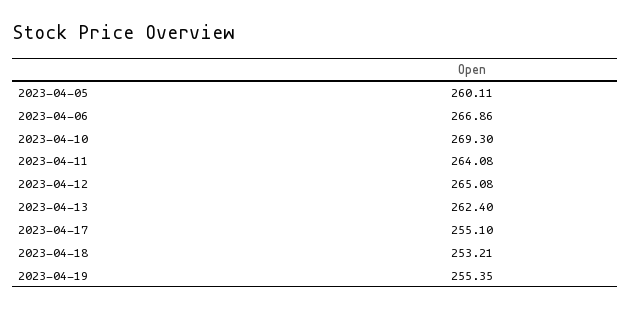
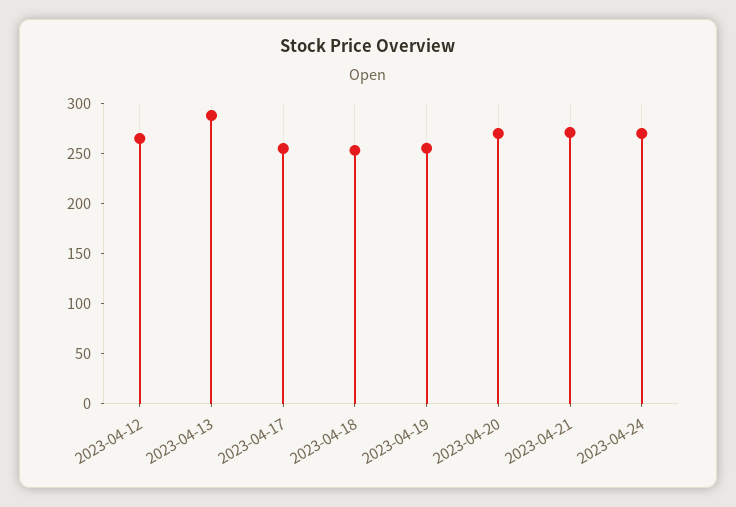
2023-04-05: 260.11 -> none
2023-04-06: 266.86 -> none
2023-04-10: 269.3 -> none
2023-04-11: 264.08 -> none
2023-04-13: 262.4 -> 290
2023-04-20: none -> 270
2023-04-21: none -> 270
2023-04-24: none -> 270

